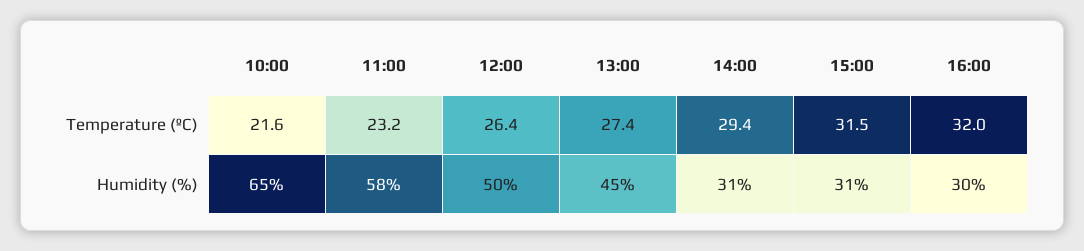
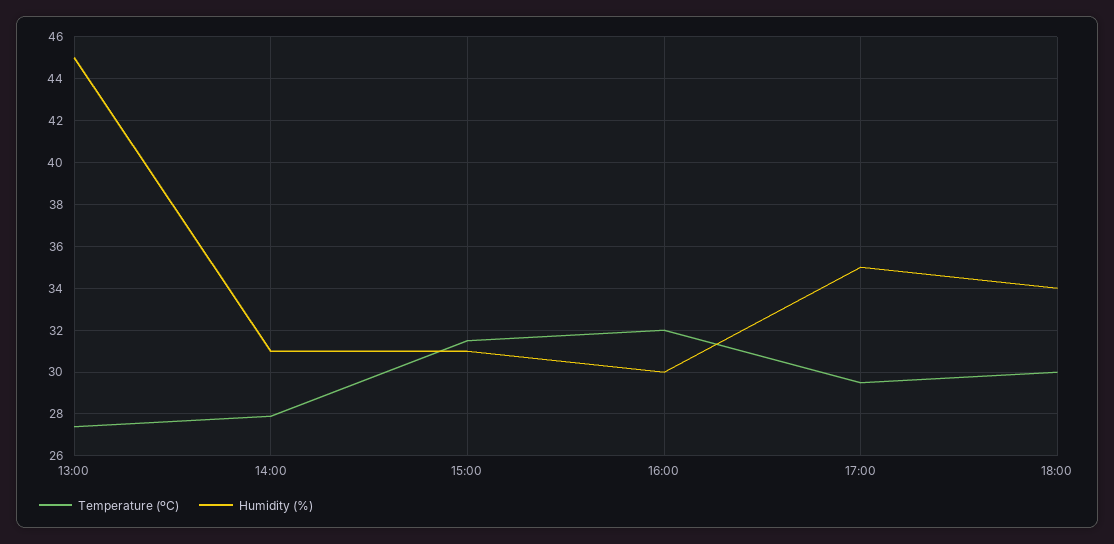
Temperature (ºC), 10:00: 21.6 -> none
Temperature (ºC), 11:00: 23.2 -> none
Temperature (ºC), 12:00: 26.4 -> none
Temperature (ºC), 14:00: 29.4 -> 28
Humidity (%), 10:00: 65 -> none
Humidity (%), 11:00: 58 -> none
Humidity (%), 12:00: 50 -> none
Temperature (ºC), 17:00: none -> 29.5
Humidity (%), 17:00: none -> 35
Temperature (ºC), 18:00: none -> 30
Humidity (%), 18:00: none -> 34

